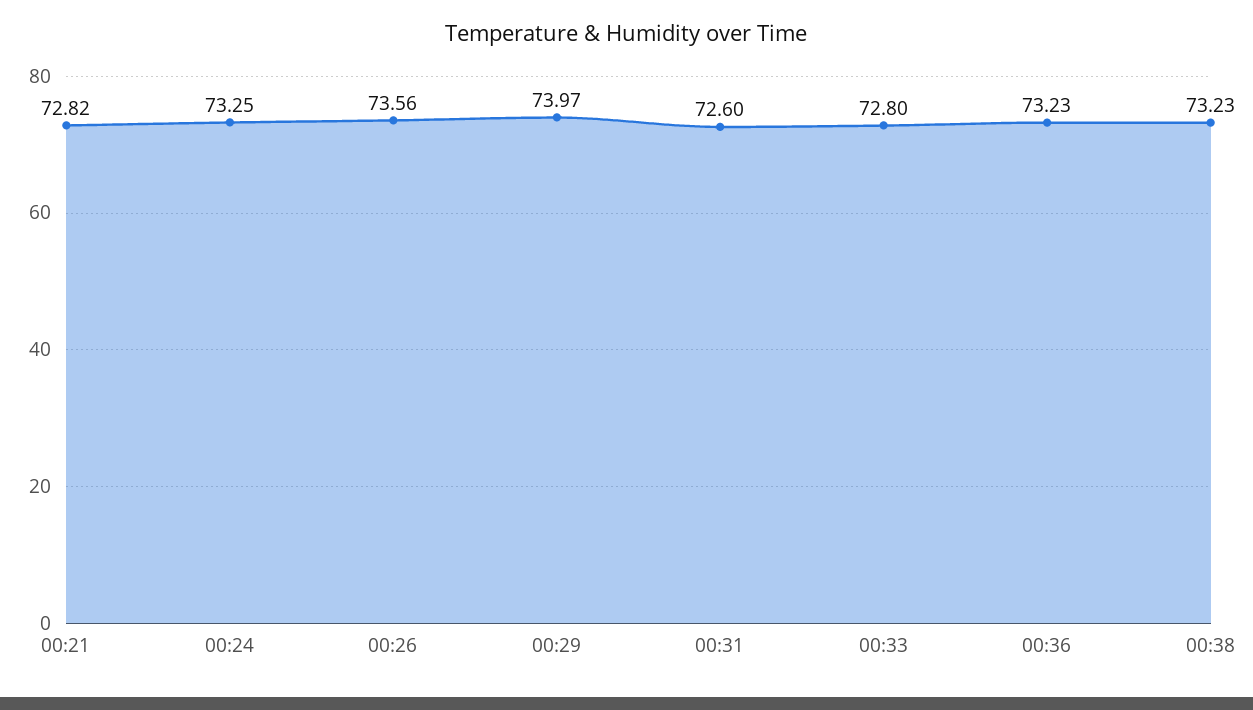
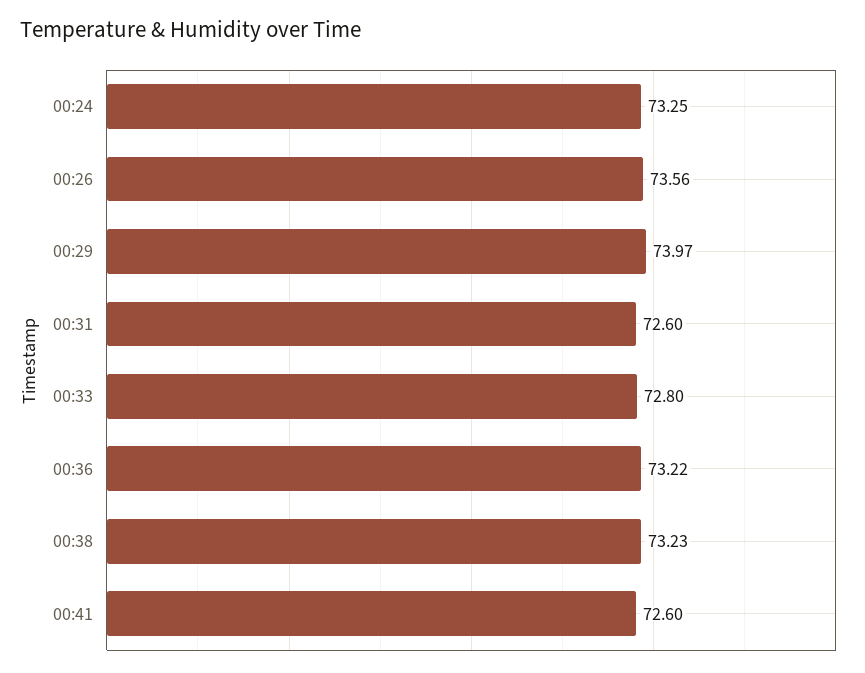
00:21: 72.82 -> none
00:36: 73.23 -> 73.22
00:41: none -> 72.6

